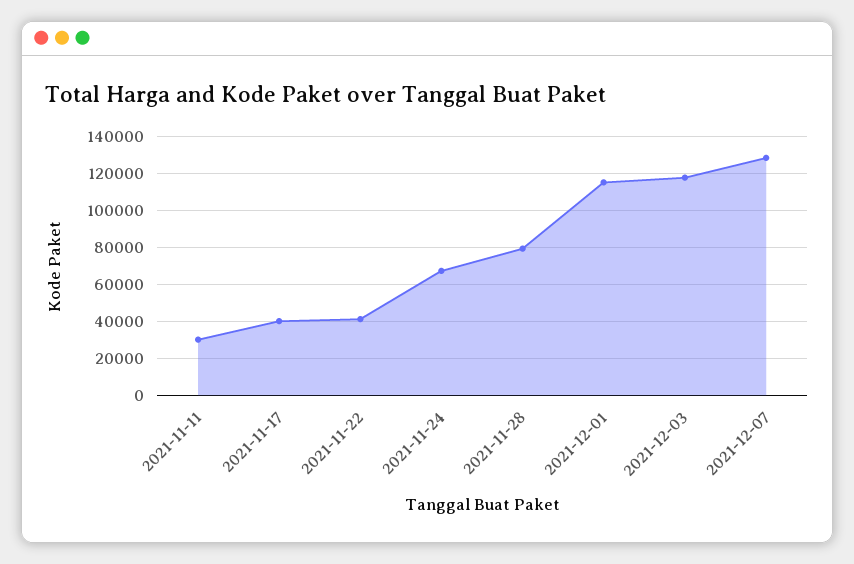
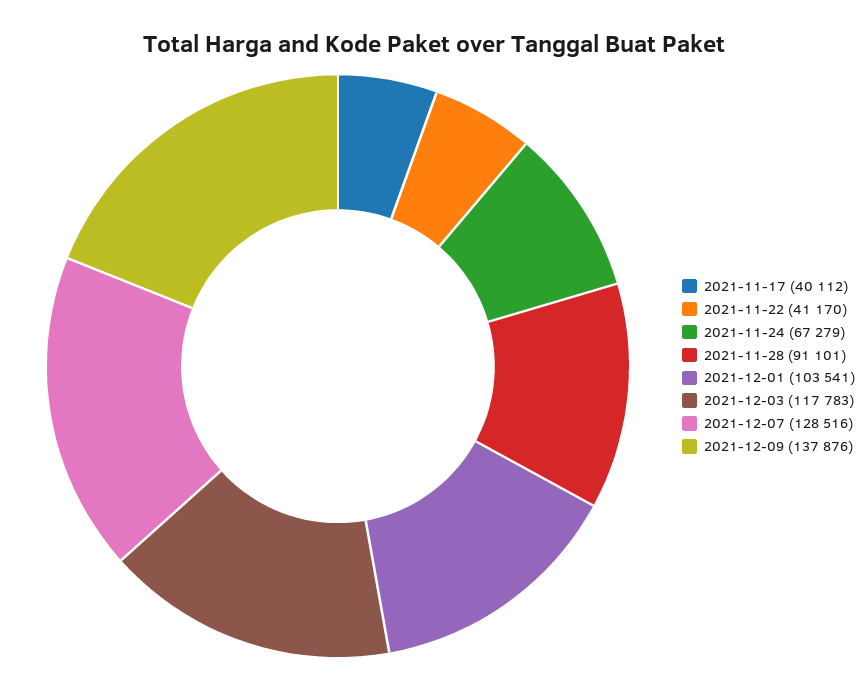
2021-11-11: 30000 -> none
2021-11-28: 80000 -> 91101
2021-12-01: 115000 -> 103541
2021-12-09: none -> 137876

